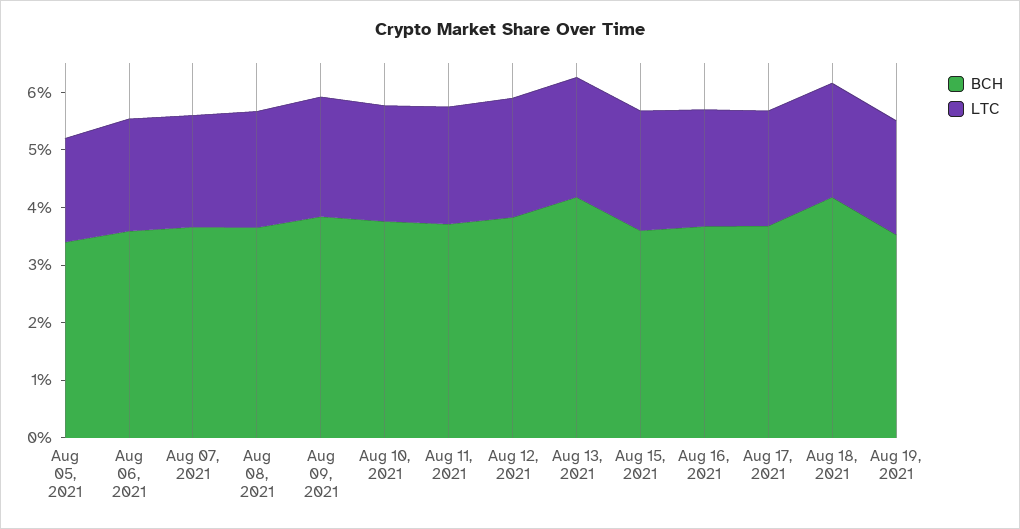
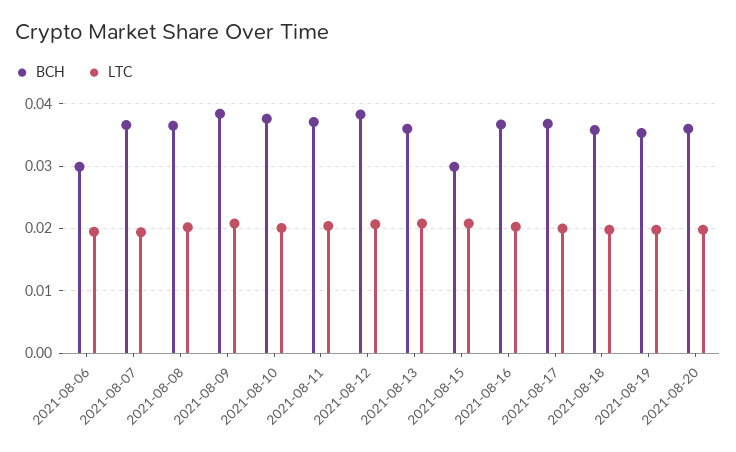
BCH, Aug 05, 2021: 0.034 -> none
LTC, Aug 05, 2021: 0.018 -> none
BCH, Aug 06, 2021: 0.036 -> 0.03
BCH, Aug 13, 2021: 0.042 -> 0.036
BCH, Aug 15, 2021: 0.036 -> 0.03
BCH, Aug 18, 2021: 0.042 -> 0.036
BCH, 2021-08-20: none -> 0.036
LTC, 2021-08-20: none -> 0.02

